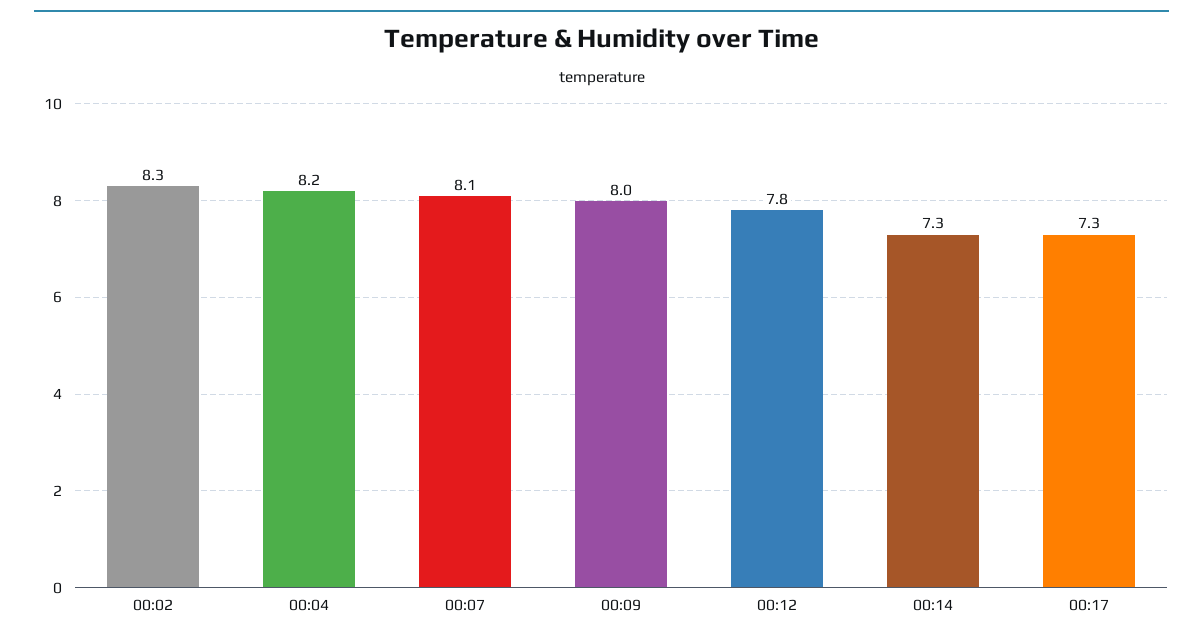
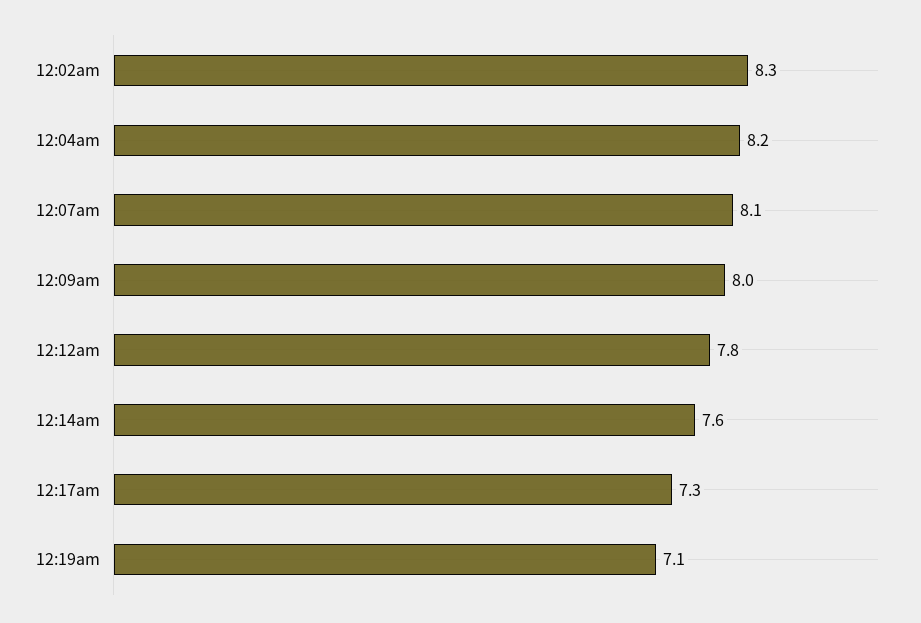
00:14: 7.3 -> 7.6
12:19am: none -> 7.1

